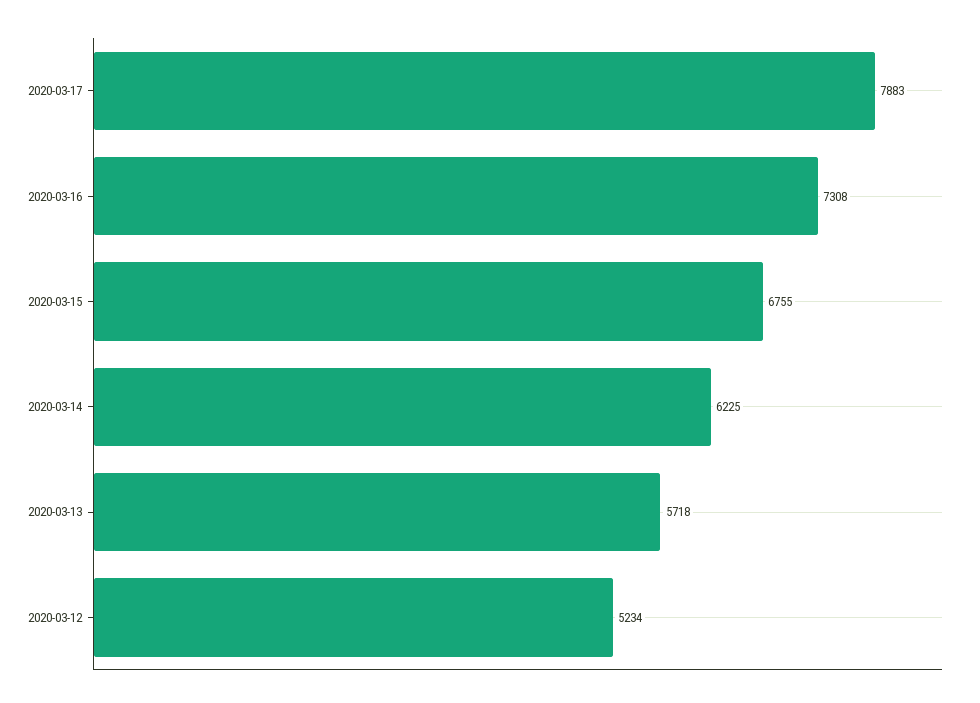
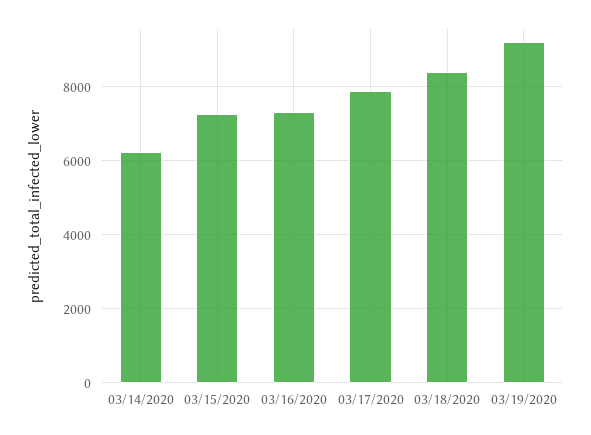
2020-03-15: 6755 -> 7200
2020-03-13: 5718 -> none
2020-03-12: 5234 -> none
03/18/2020: none -> 8400
03/19/2020: none -> 9200

